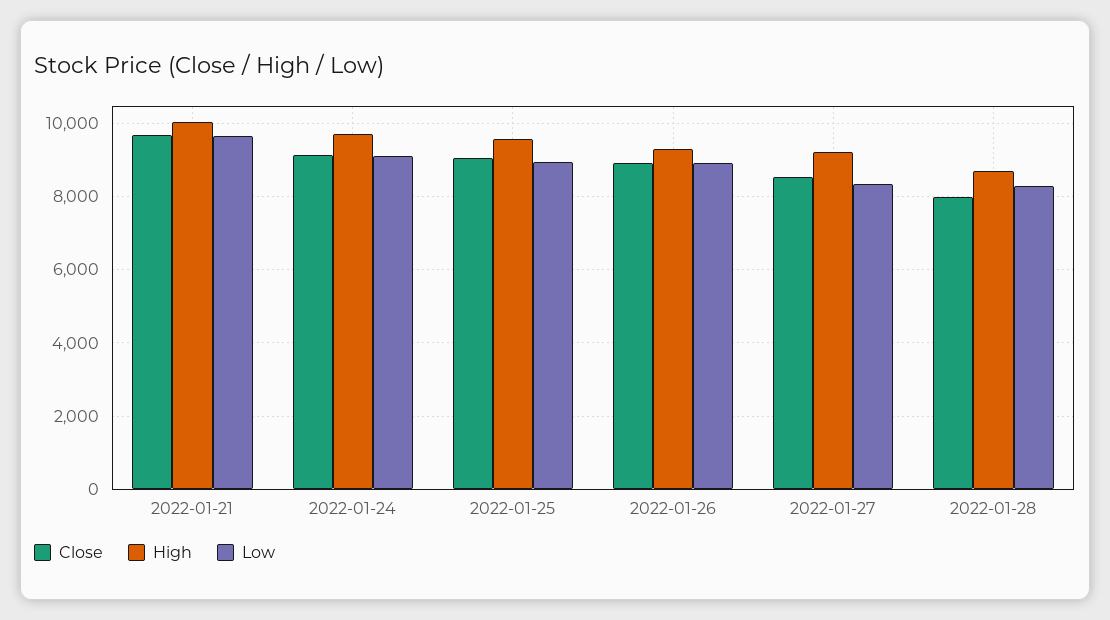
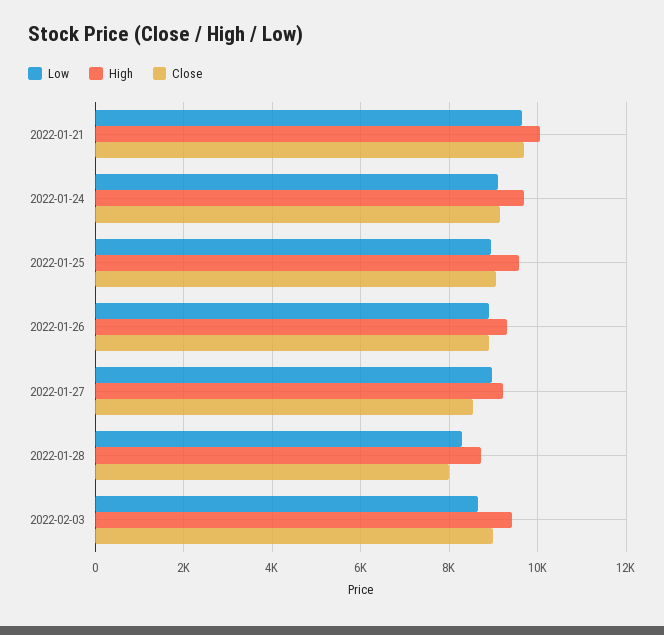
Low, 2022-01-27: 8400 -> 9000
Low, 2022-02-03: none -> 8600
High, 2022-02-03: none -> 9400
Close, 2022-02-03: none -> 9000

